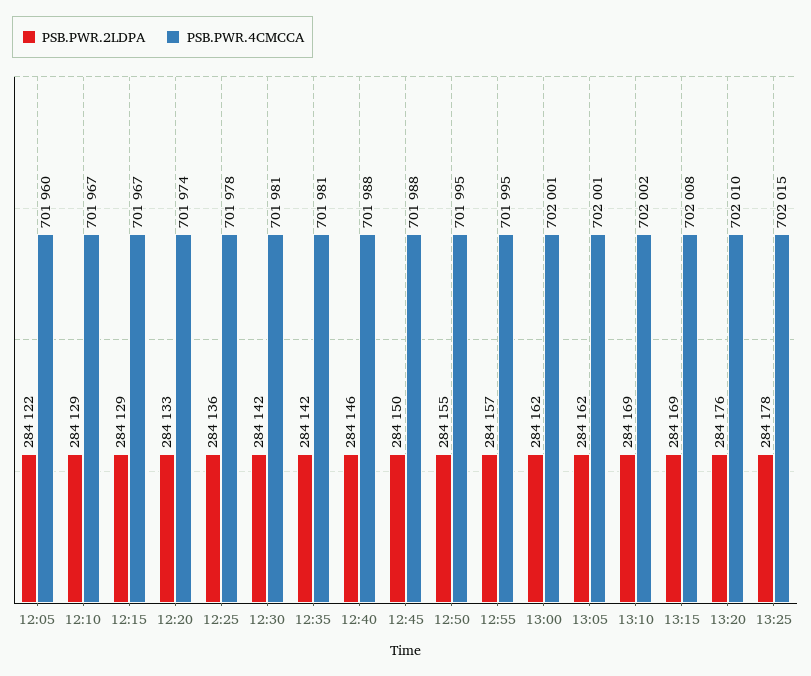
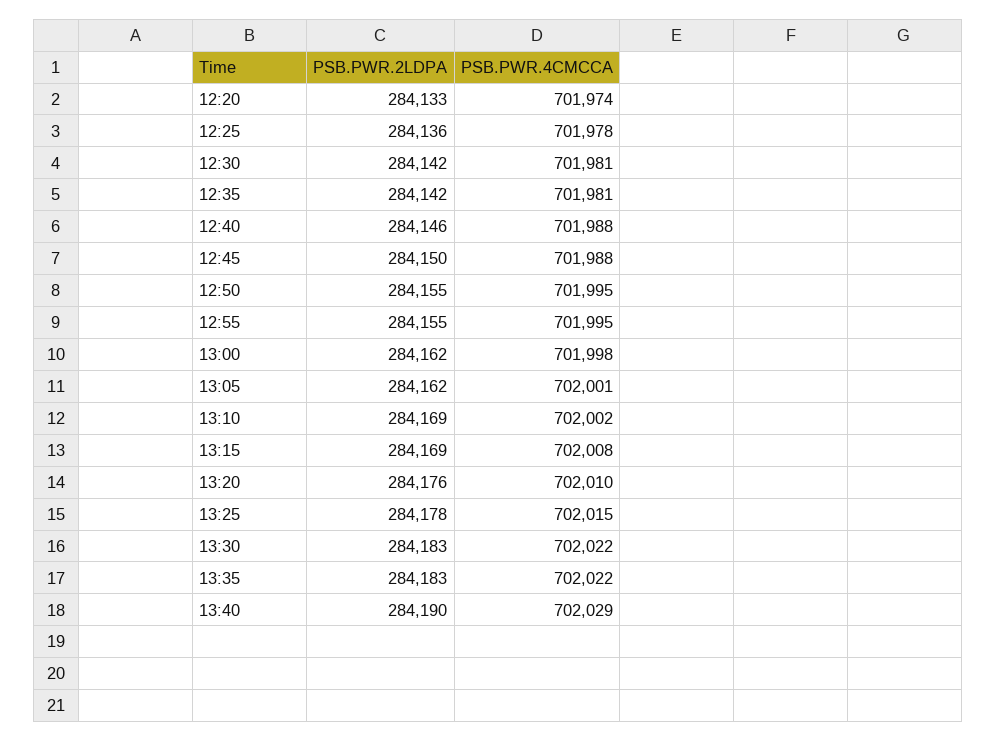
PSB.PWR.2LDPA, 12:05: 284122 -> none
PSB.PWR.4CMCCA, 12:05: 701960 -> none
PSB.PWR.2LDPA, 12:10: 284129 -> none
PSB.PWR.4CMCCA, 12:10: 701967 -> none
PSB.PWR.2LDPA, 12:15: 284129 -> none
PSB.PWR.4CMCCA, 12:15: 701967 -> none
PSB.PWR.2LDPA, 12:55: 284157 -> 284155
PSB.PWR.4CMCCA, 13:00: 702001 -> 701998
PSB.PWR.2LDPA, 13:30: none -> 284183
PSB.PWR.4CMCCA, 13:30: none -> 702022
PSB.PWR.2LDPA, 13:35: none -> 284183
PSB.PWR.4CMCCA, 13:35: none -> 702022
PSB.PWR.2LDPA, 13:40: none -> 284190
PSB.PWR.4CMCCA, 13:40: none -> 702029

